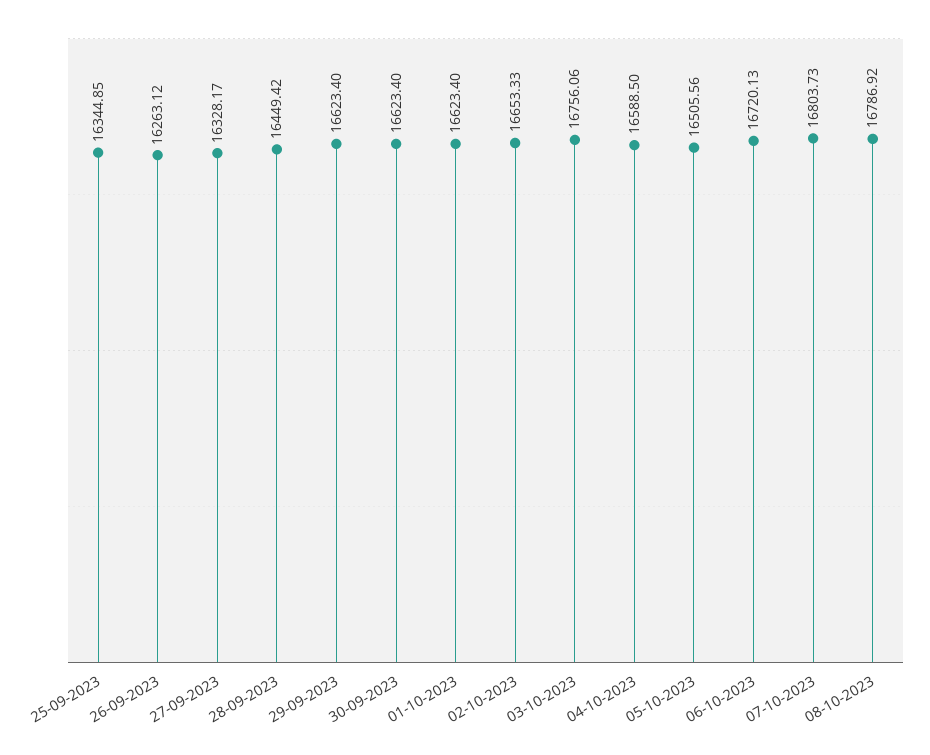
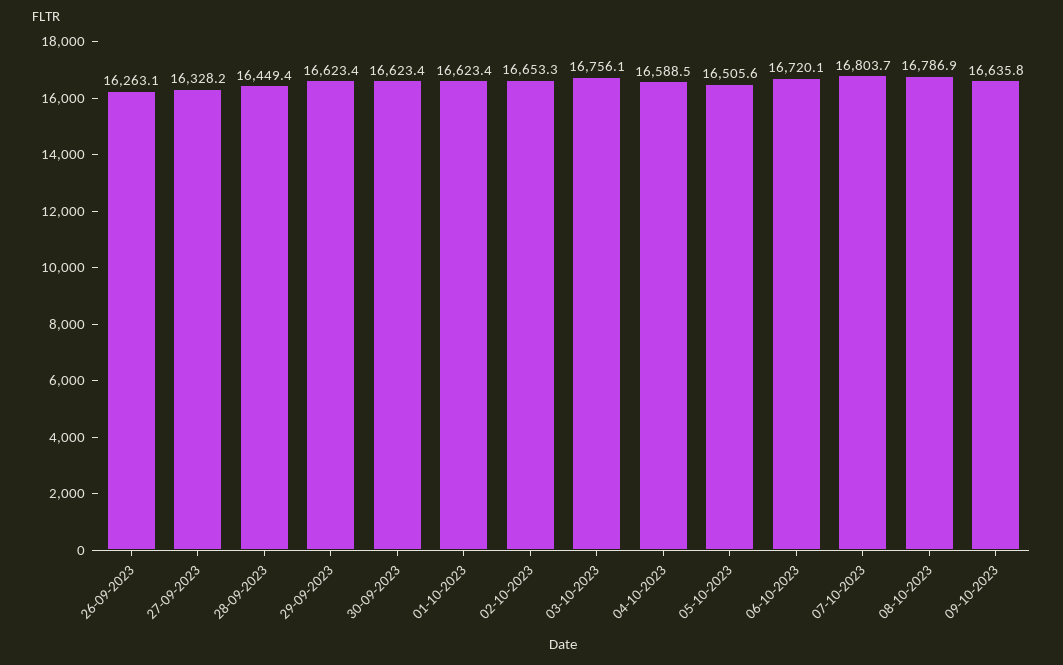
25-09-2023: 16344.85 -> none
09-10-2023: none -> 16635.8

